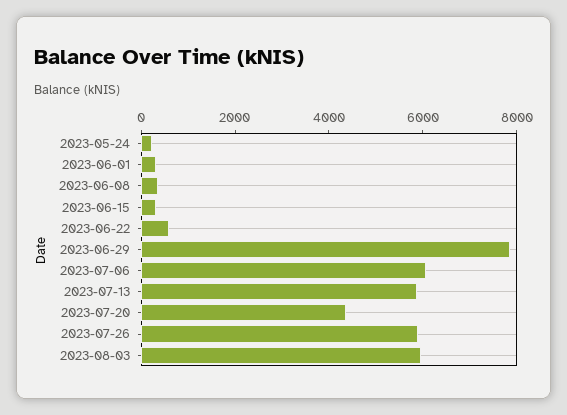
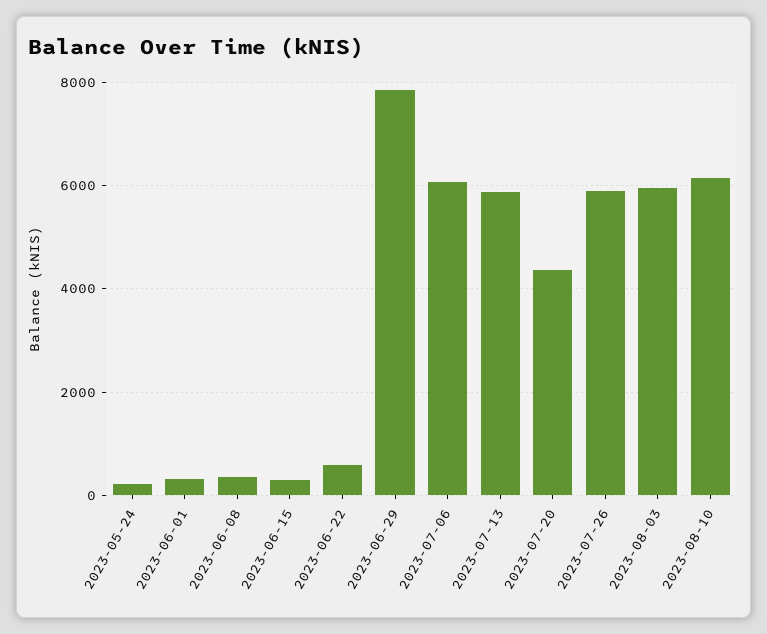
2023-08-10: none -> 6200

